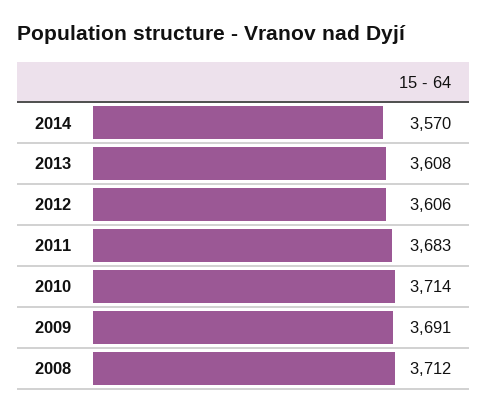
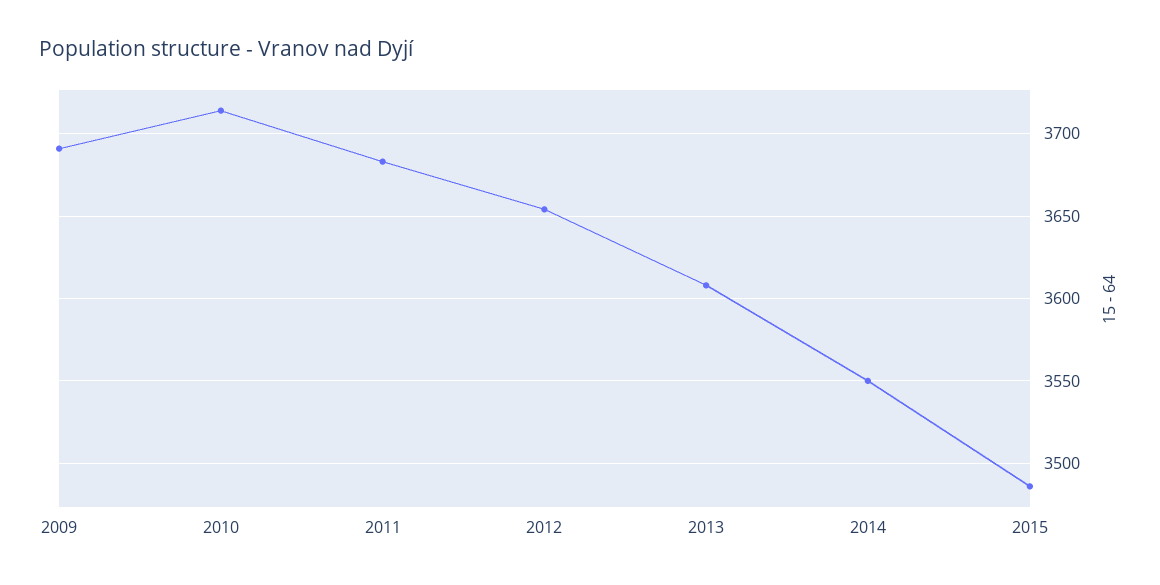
2014: 3570 -> 3550
2012: 3606 -> 3655
2008: 3712 -> none
2015: none -> 3485

